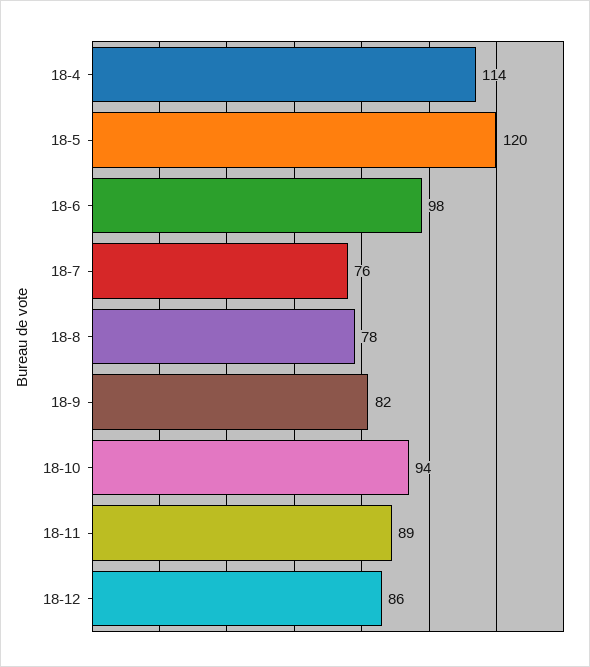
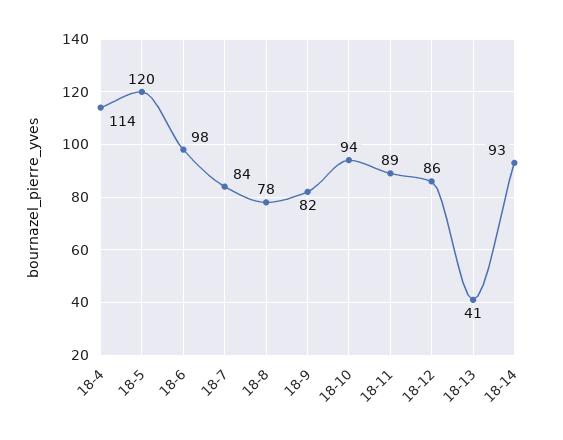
18-7: 76 -> 84
18-13: none -> 41
18-14: none -> 93

